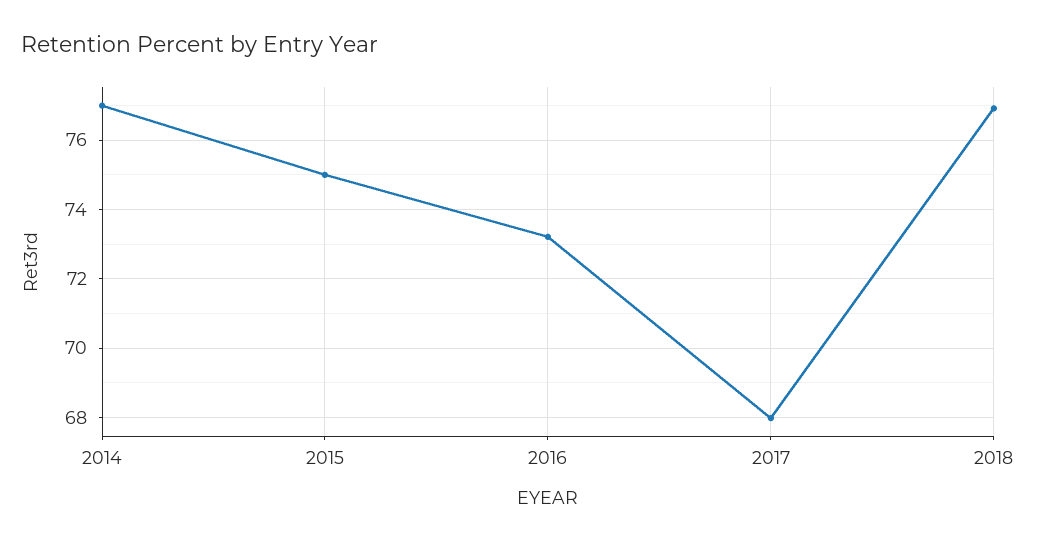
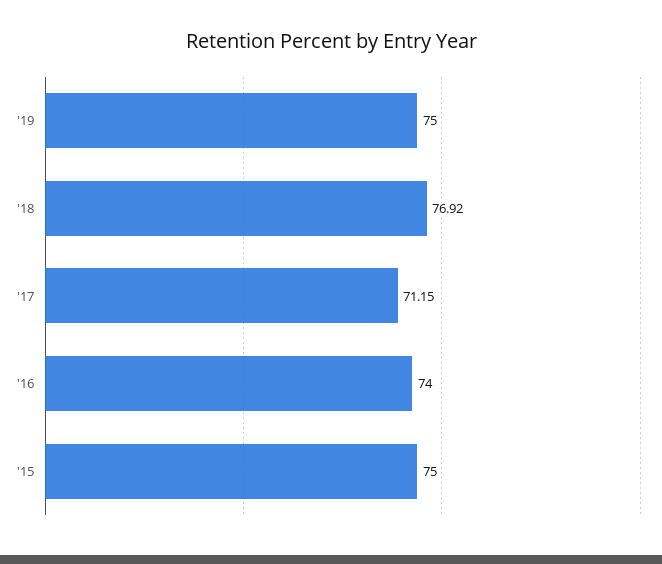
2014: 77 -> none
2016: 73.2 -> 74
2017: 68 -> 71.15
'19: none -> 75

